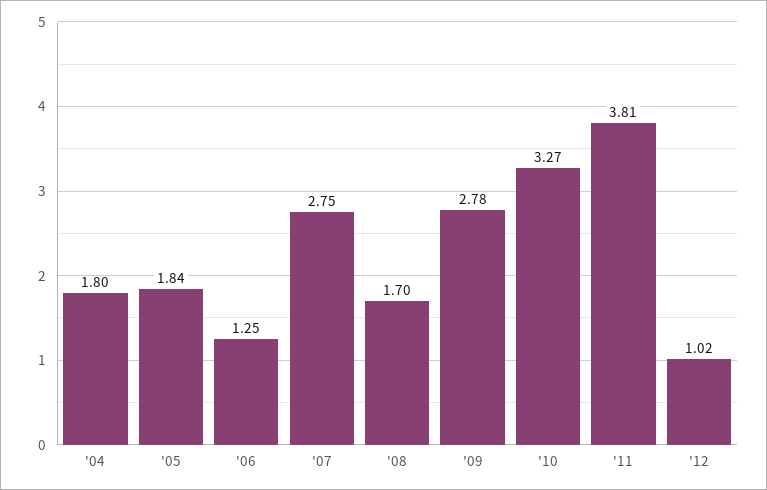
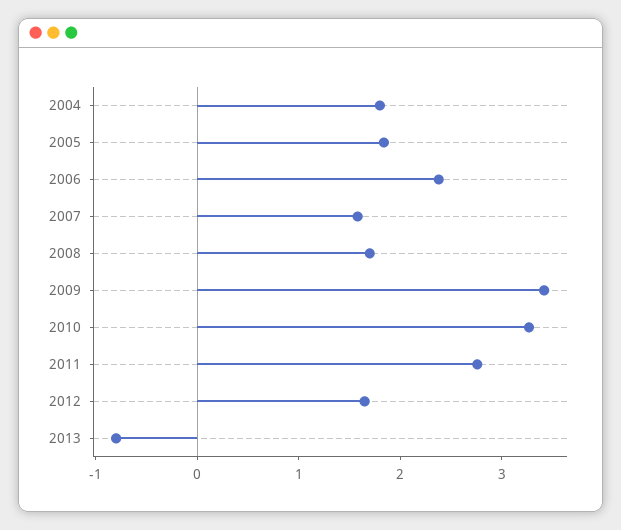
'06: 1.25 -> 2.4
'07: 2.75 -> 1.6
'09: 2.78 -> 3.4
'11: 3.81 -> 2.8
'12: 1.02 -> 1.6
2013: none -> -0.8

